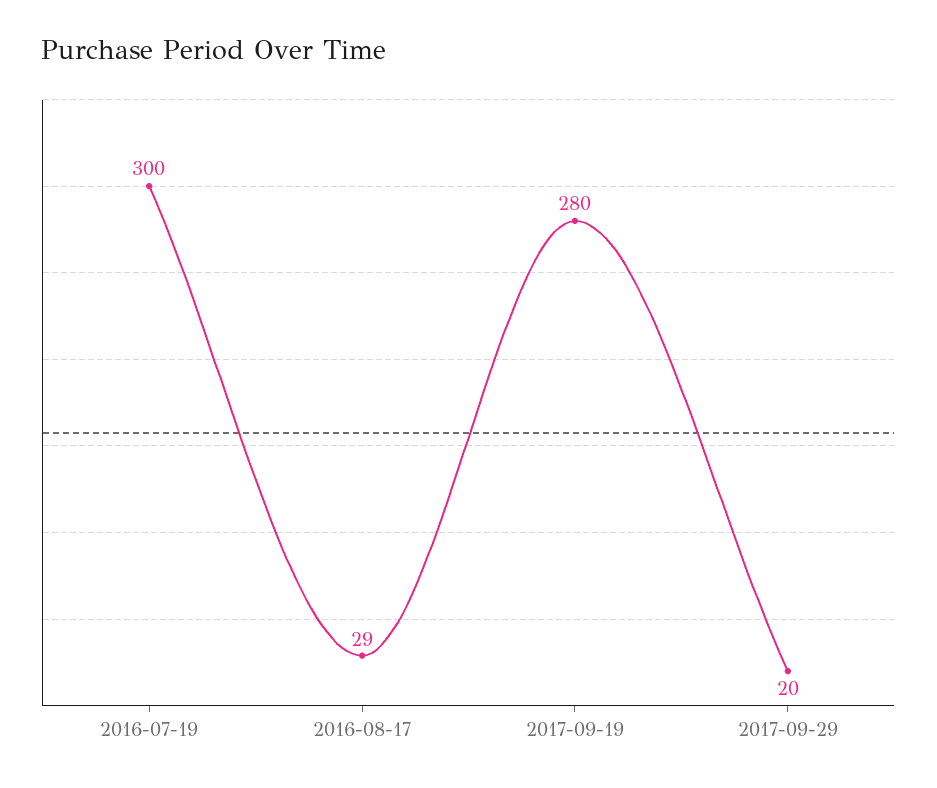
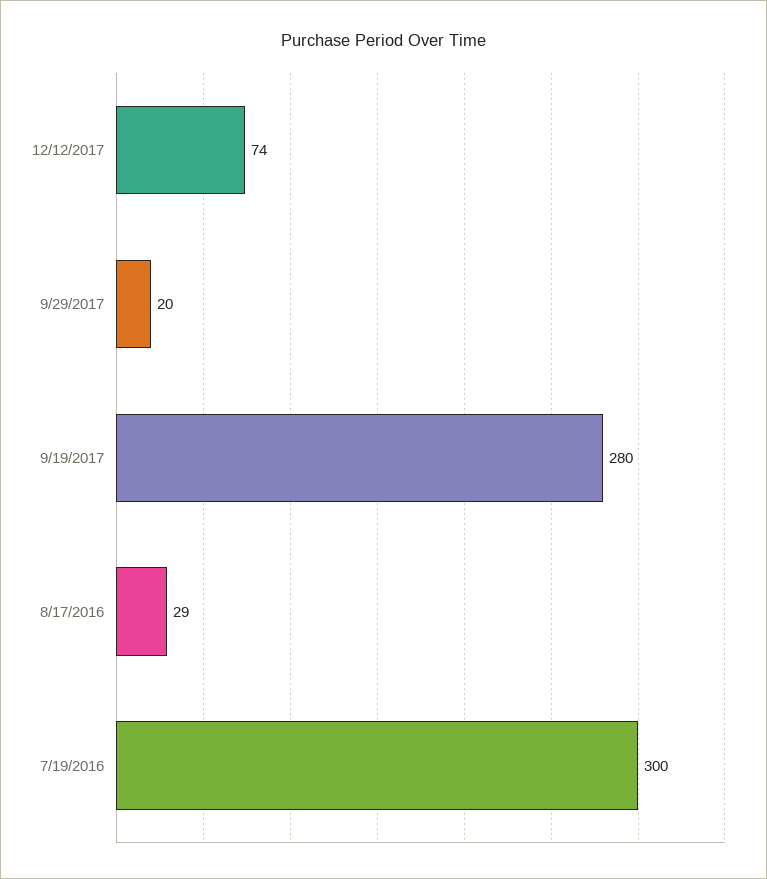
12/12/2017: none -> 74

